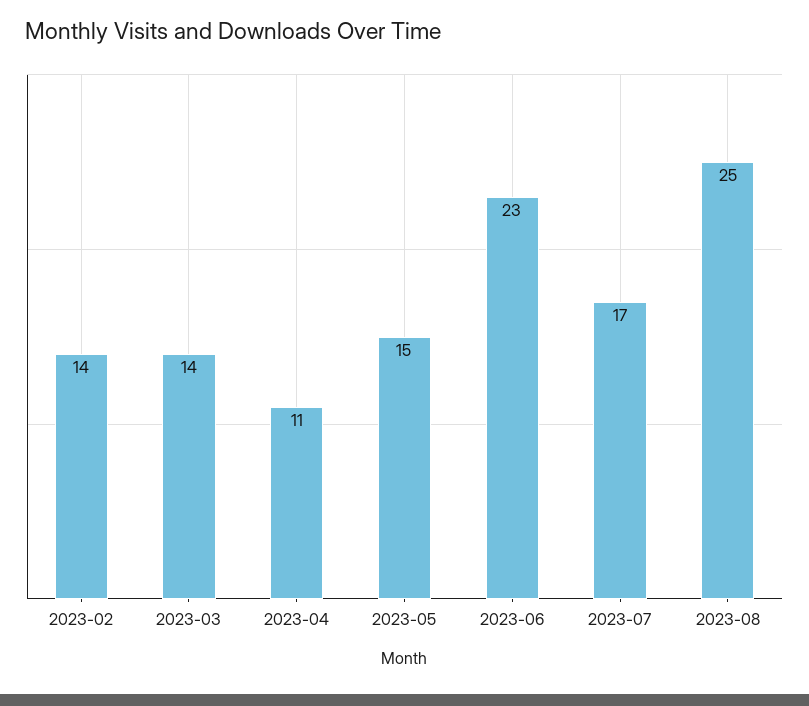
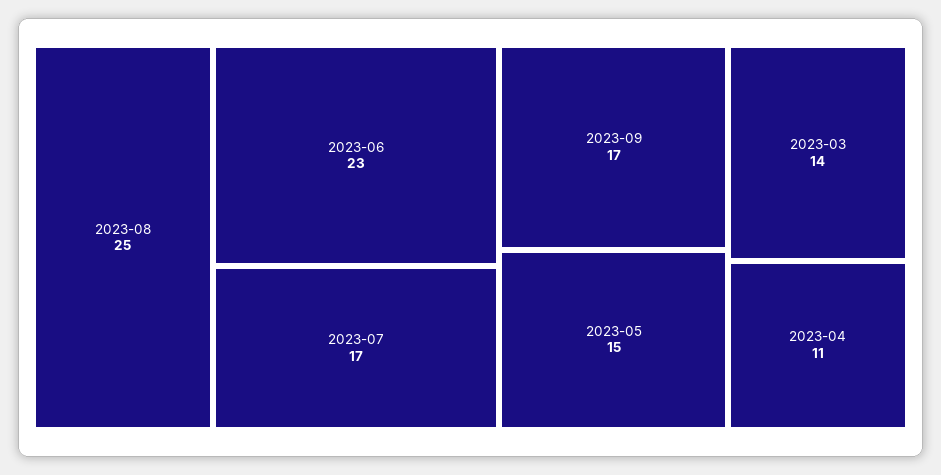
2023-02: 14 -> none
2023-09: none -> 17

